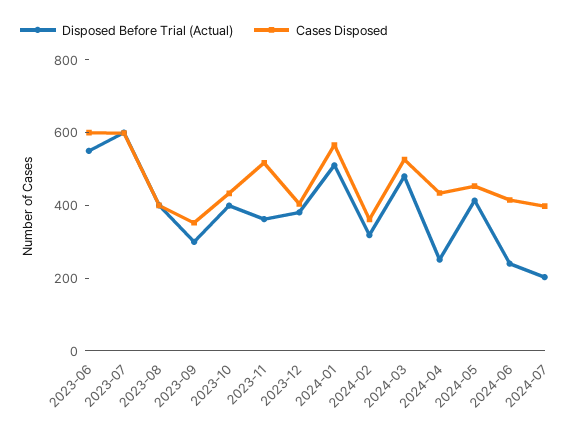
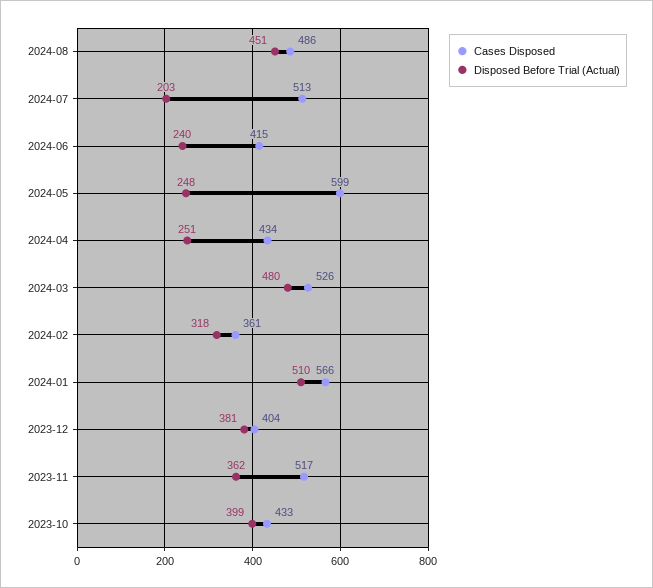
Disposed Before Trial (Actual), 2023-06: 550 -> none
Cases Disposed, 2023-06: 600 -> none
Disposed Before Trial (Actual), 2023-07: 600 -> none
Cases Disposed, 2023-07: 600 -> none
Disposed Before Trial (Actual), 2023-08: 400 -> none
Cases Disposed, 2023-08: 400 -> none
Disposed Before Trial (Actual), 2023-09: 300 -> none
Cases Disposed, 2023-09: 350 -> none
Disposed Before Trial (Actual), 2024-05: 400 -> 248
Cases Disposed, 2024-05: 450 -> 599
Cases Disposed, 2024-07: 400 -> 513
Cases Disposed, 2024-08: none -> 486
Disposed Before Trial (Actual), 2024-08: none -> 451

